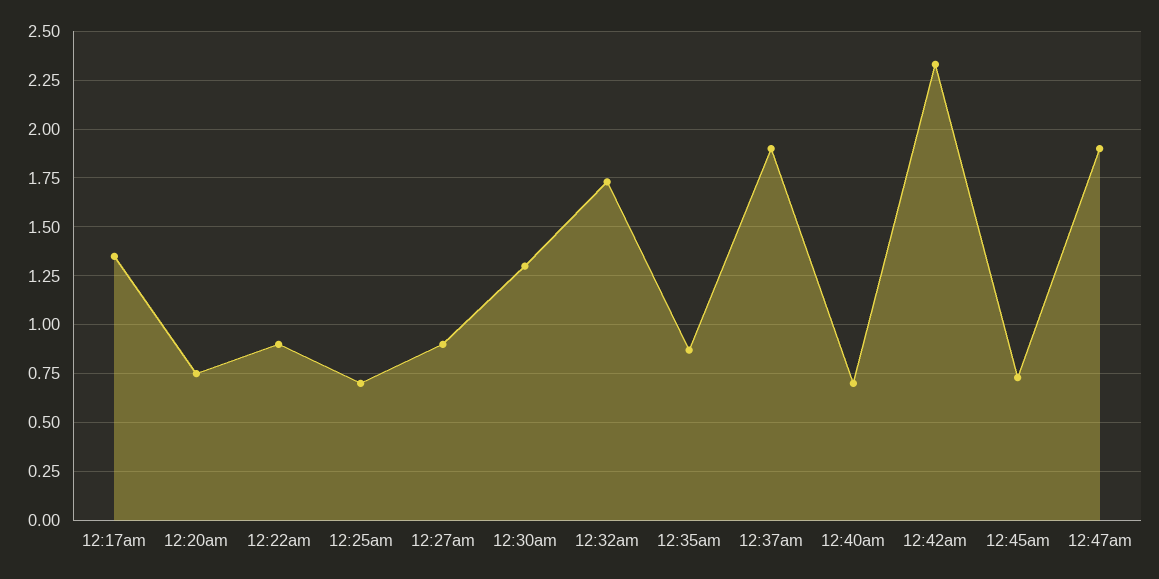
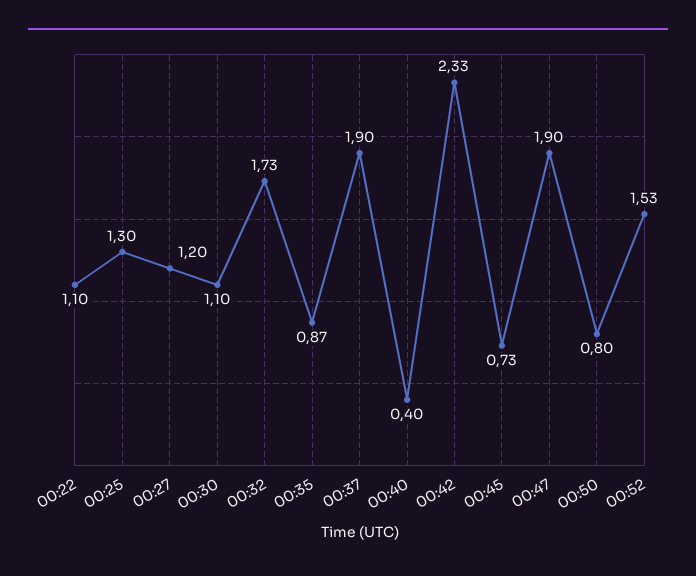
12:17am: 1.35 -> none
12:20am: 0.75 -> none
12:22am: 0.9 -> 1.1
12:25am: 0.7 -> 1.3
12:27am: 0.9 -> 1.2
12:30am: 1.3 -> 1.1
12:40am: 0.7 -> 0.4
00:50: none -> 0.8
00:52: none -> 1.53

